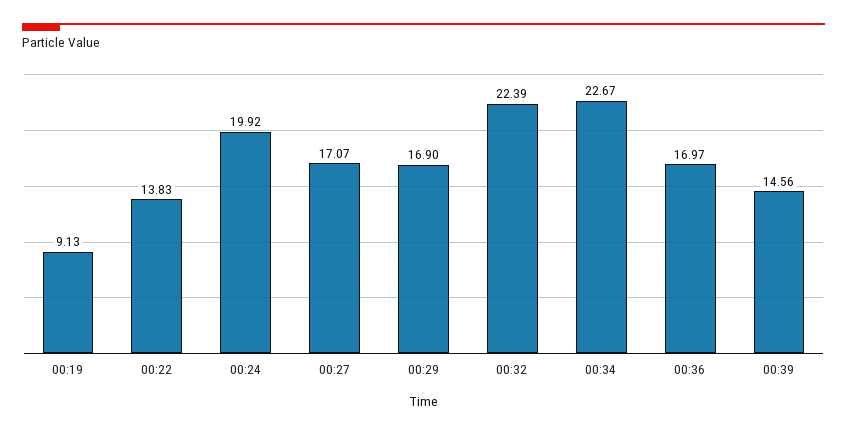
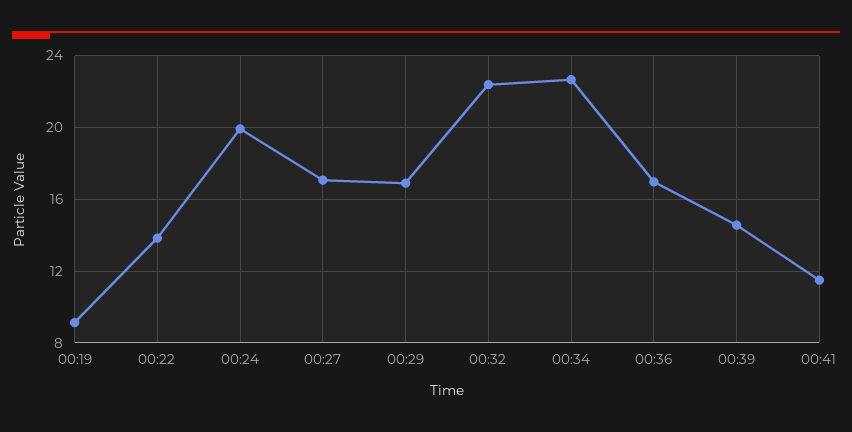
00:41: none -> 11.5

